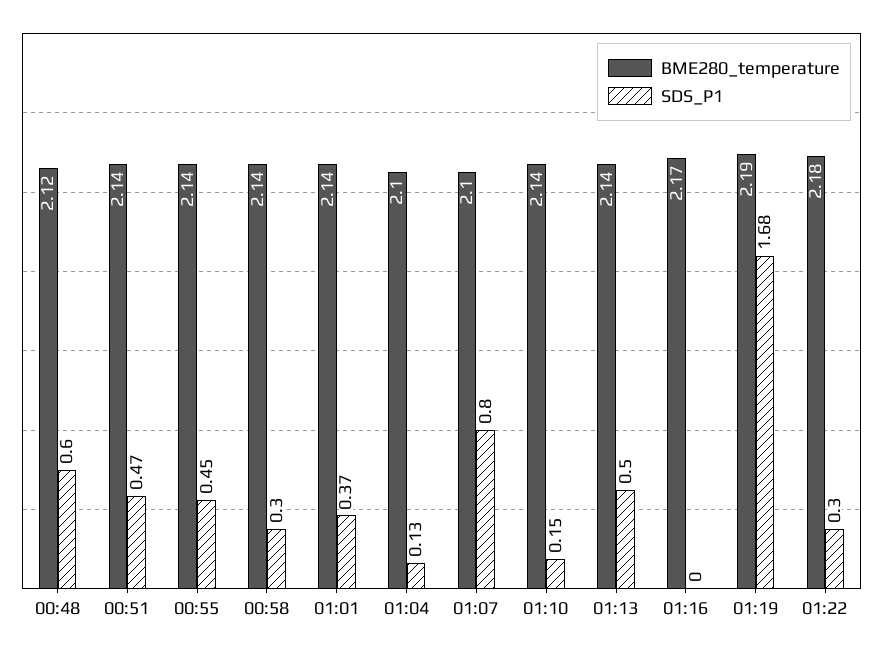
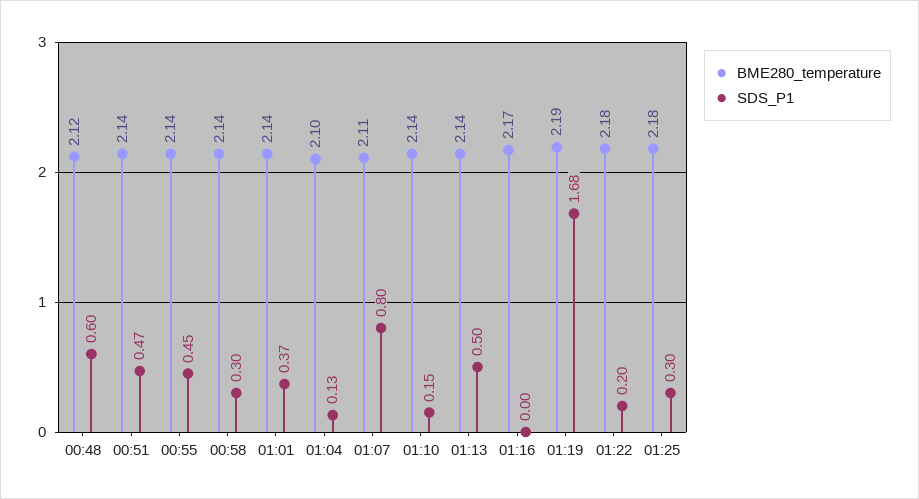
BME280_temperature, 01:07: 2.1 -> 2.11
SDS_P1, 01:22: 0.3 -> 0.2
BME280_temperature, 01:25: none -> 2.18
SDS_P1, 01:25: none -> 0.3

